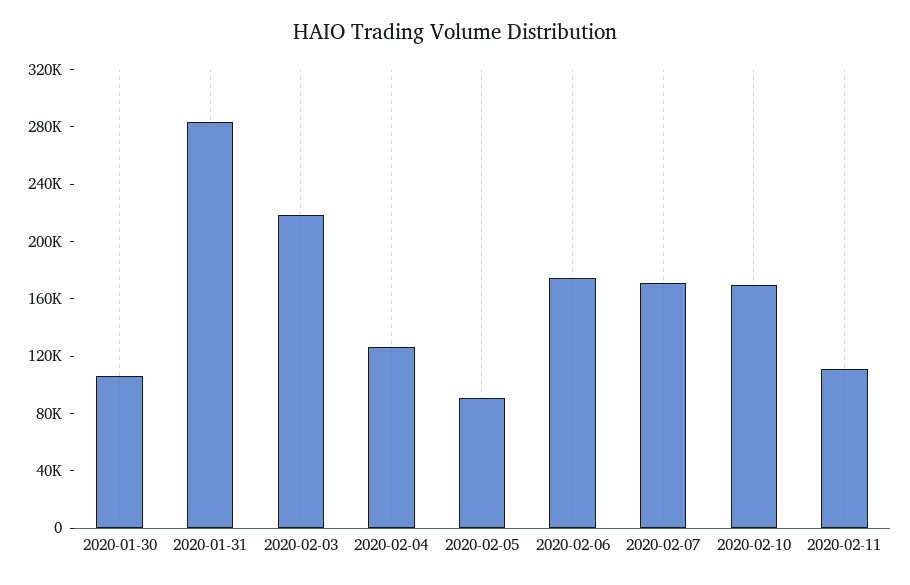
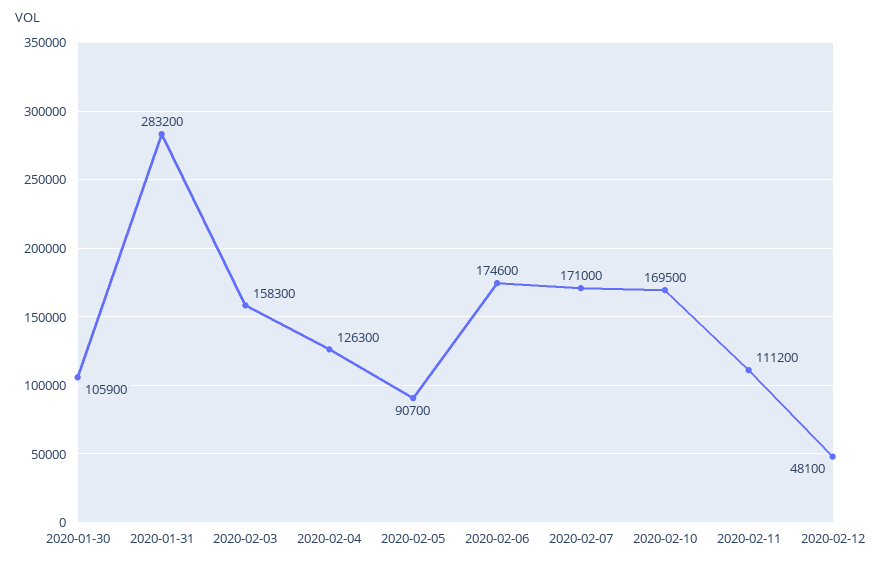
2020-02-03: 220000 -> 158300
2020-02-12: none -> 48100

